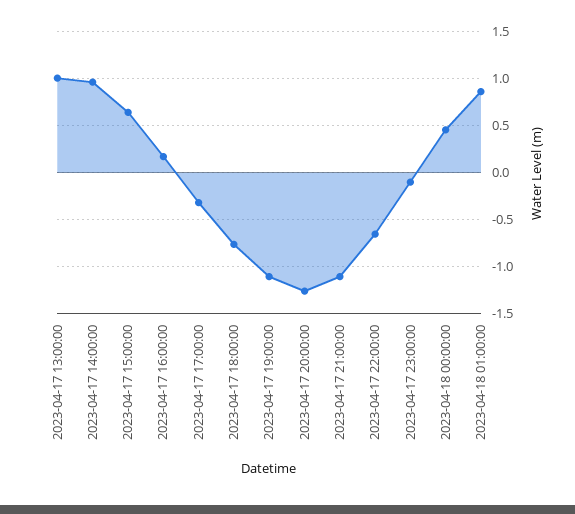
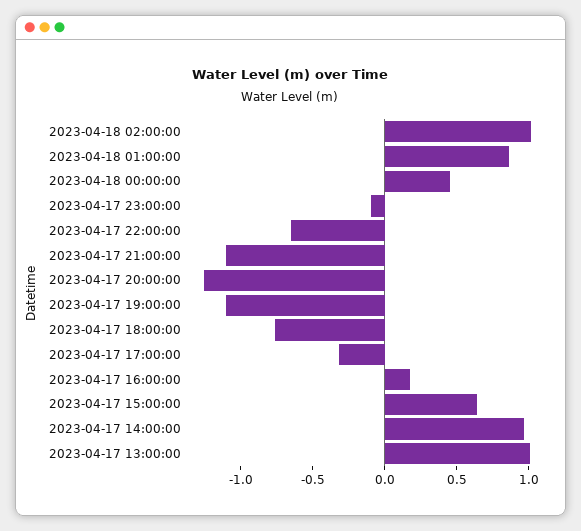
2023-04-18 02:00:00: none -> 1

